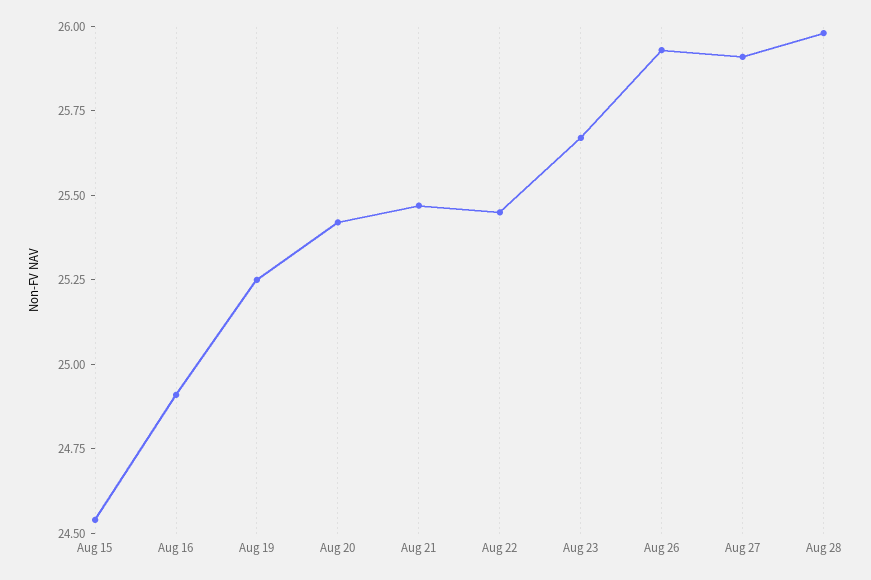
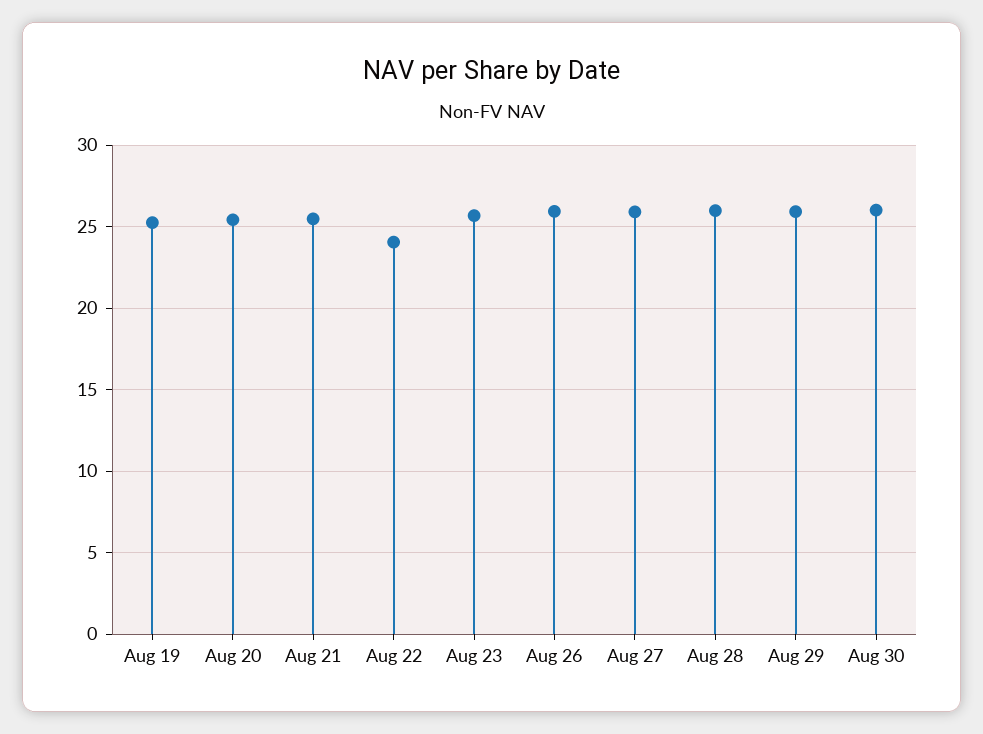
Aug 15: 24.55 -> none
Aug 16: 24.9 -> none
Aug 22: 25.45 -> 24
Aug 29: none -> 26
Aug 30: none -> 26

